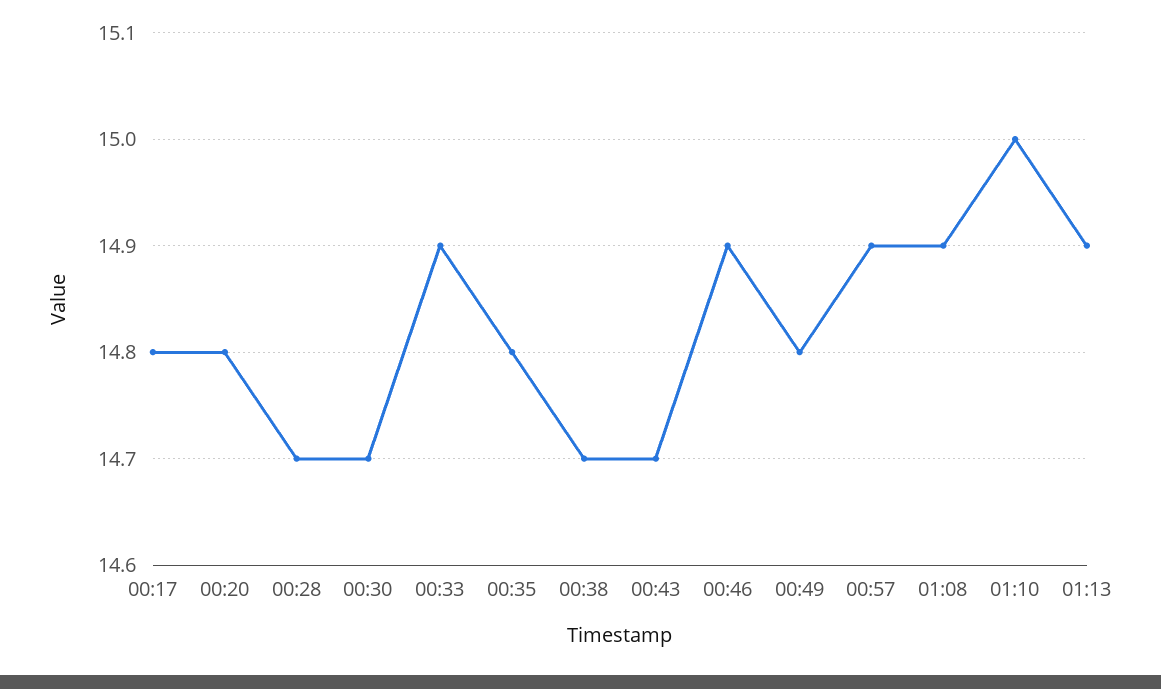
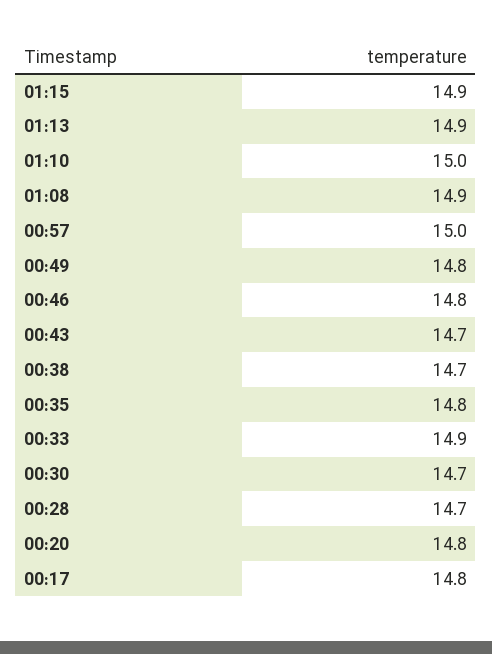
00:46: 14.9 -> 14.8
00:57: 14.9 -> 15
01:15: none -> 14.9

